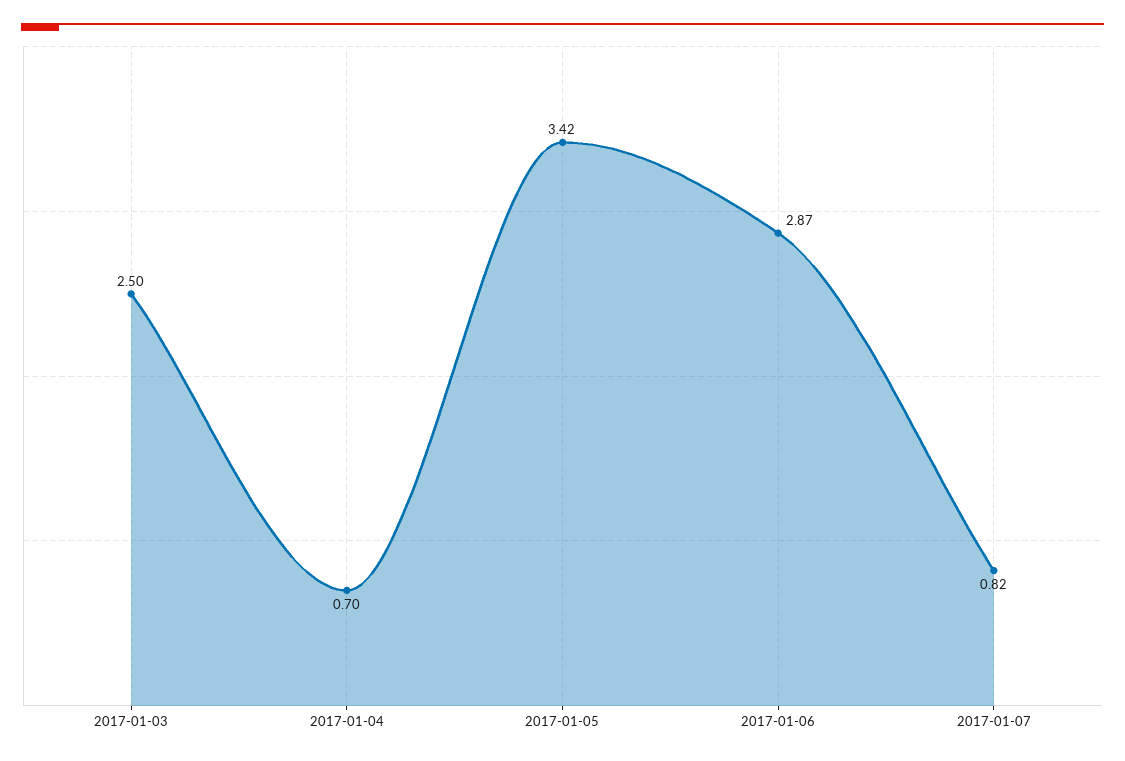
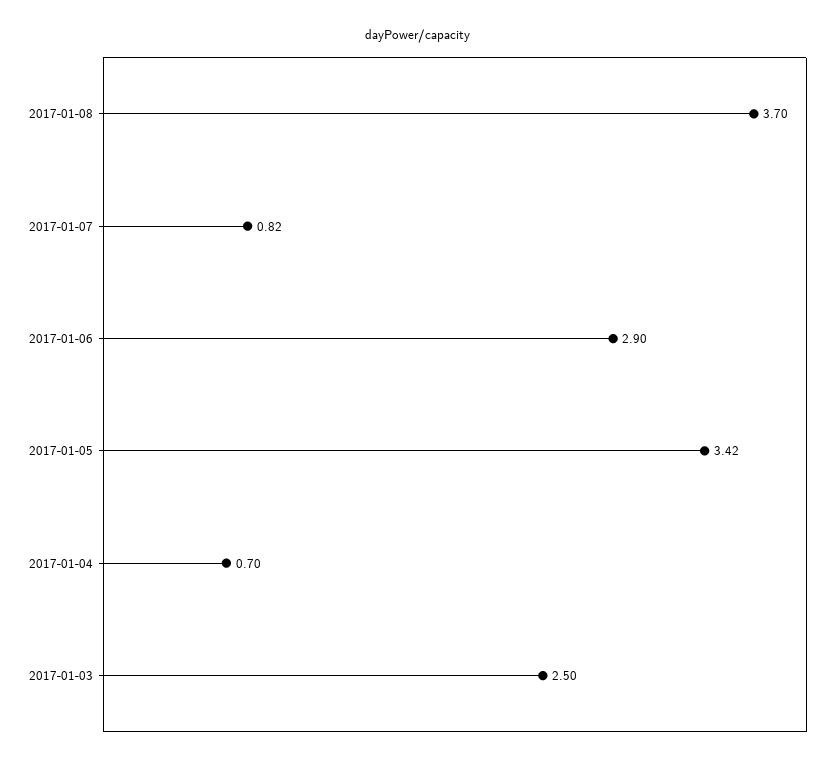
2017-01-06: 2.87 -> 2.9
2017-01-08: none -> 3.7

